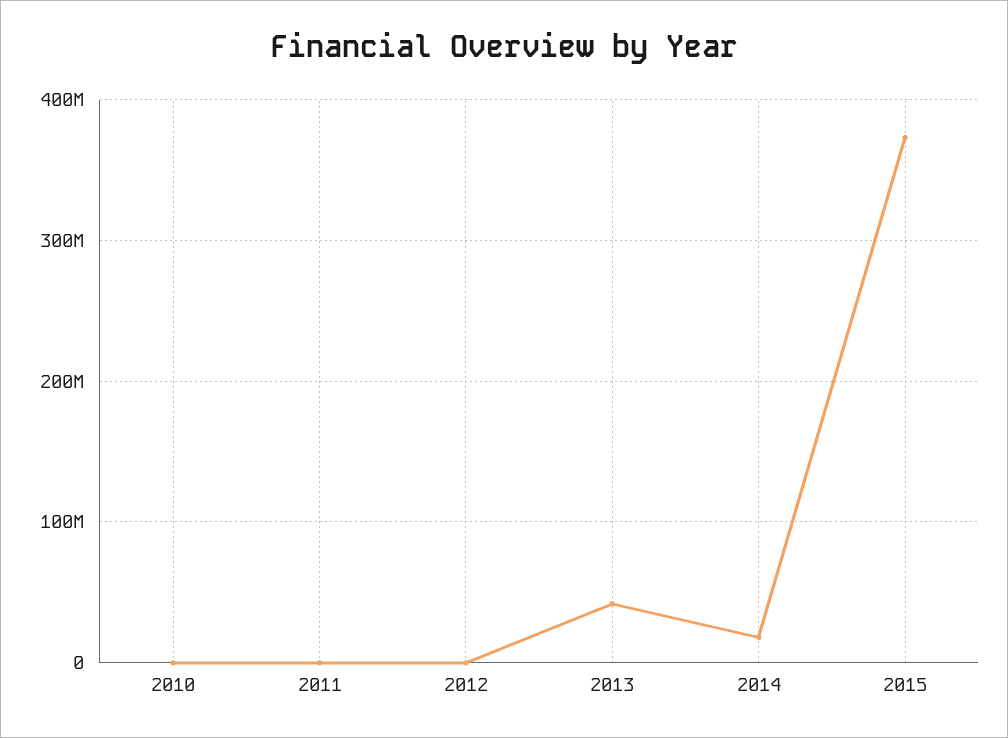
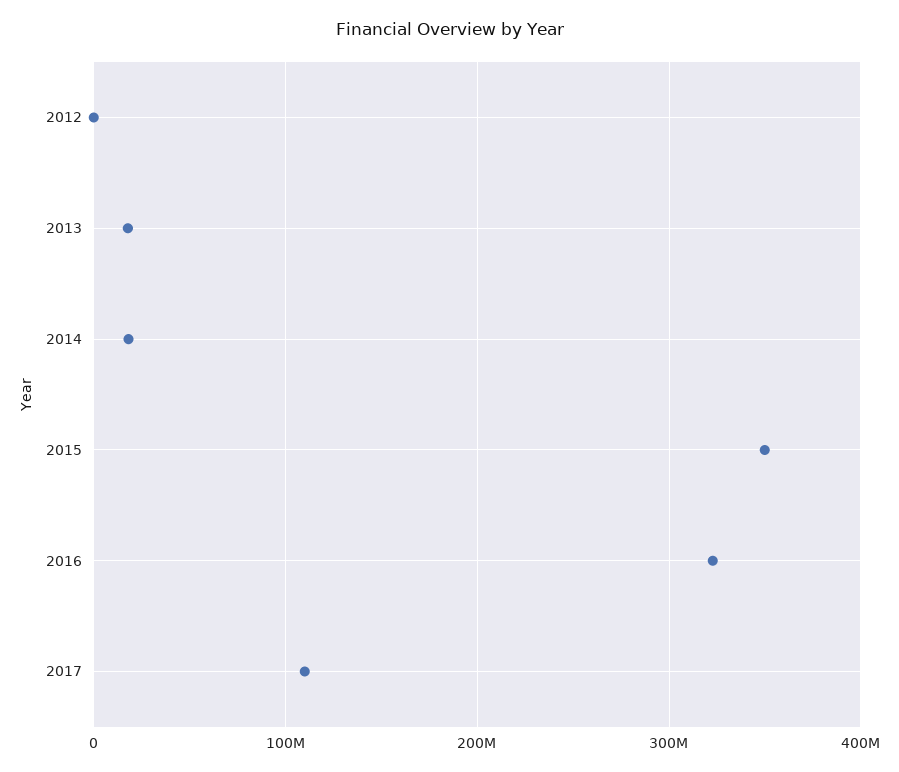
2010: 0 -> none
2011: 0 -> none
2013: 40000000 -> 20000000
2015: 370000000 -> 350000000
2016: none -> 320000000
2017: none -> 110000000

